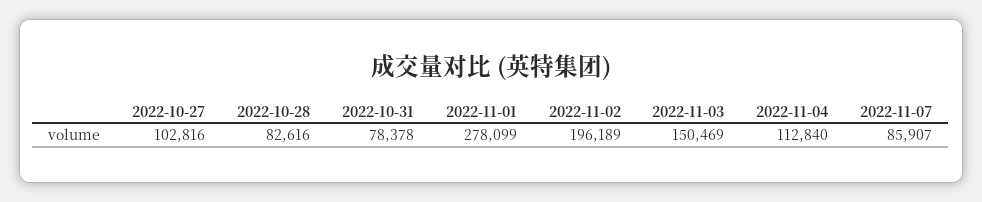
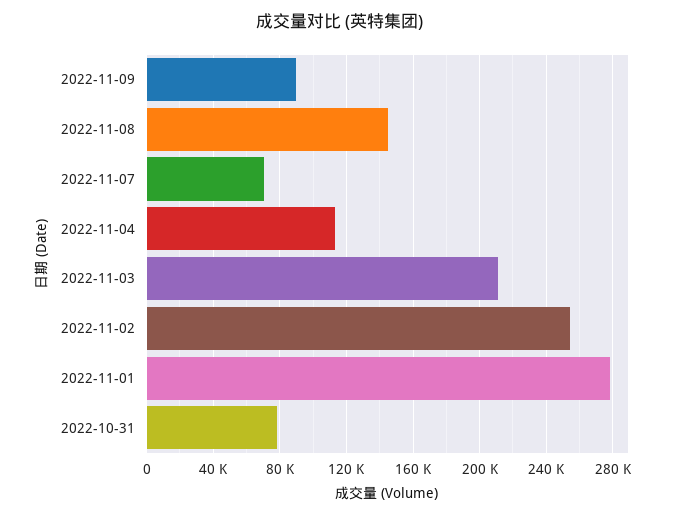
2022-10-27: 102816 -> none
2022-10-28: 82616 -> none
2022-11-02: 196189 -> 255000
2022-11-03: 150469 -> 210000
2022-11-07: 85907 -> 70000
2022-11-09: none -> 90000
2022-11-08: none -> 145000

